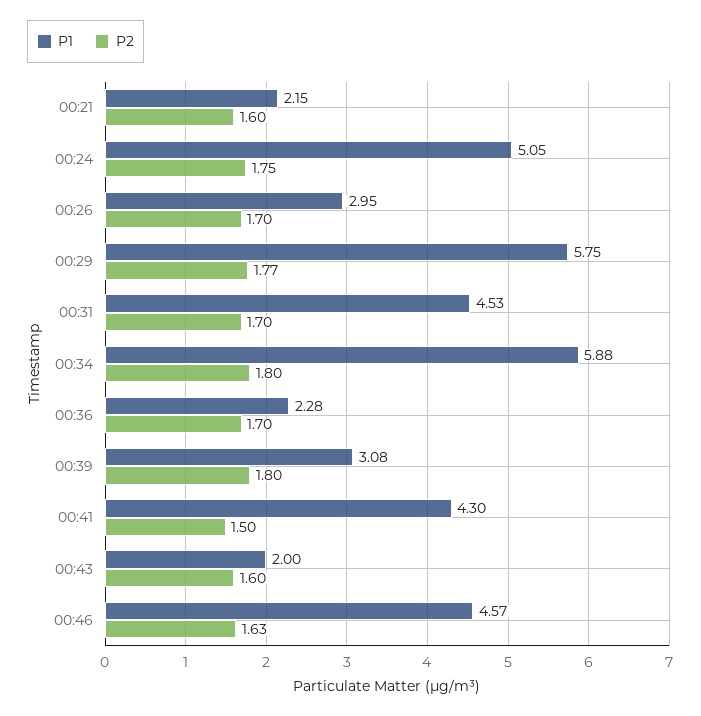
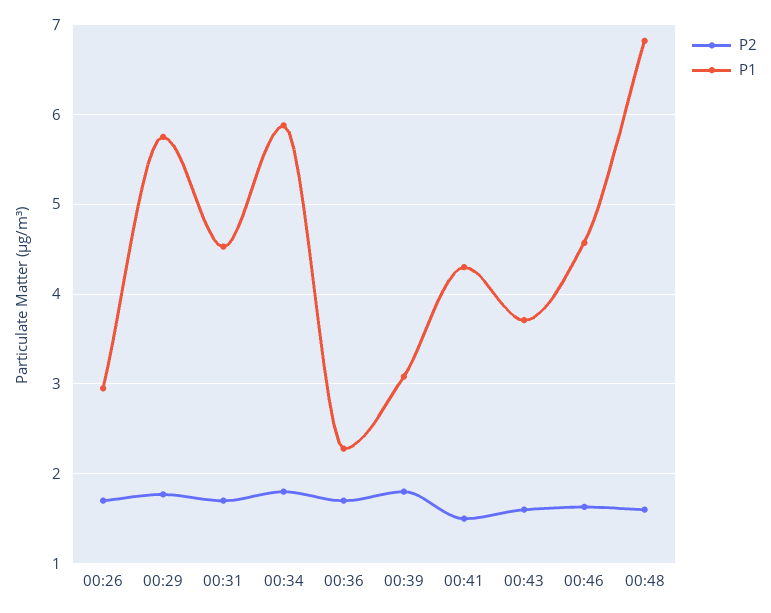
P1, 00:21: 2.15 -> none
P2, 00:21: 1.6 -> none
P1, 00:24: 5.05 -> none
P2, 00:24: 1.75 -> none
P1, 00:43: 2 -> 3.7
P2, 00:48: none -> 1.6
P1, 00:48: none -> 6.8

